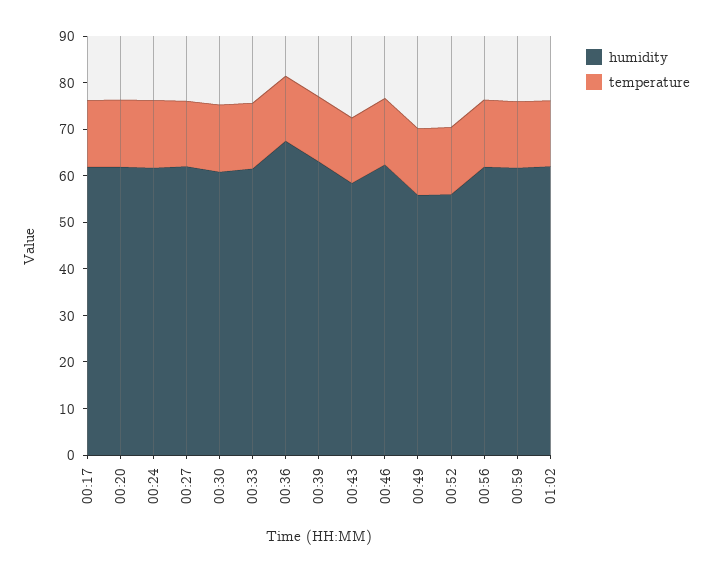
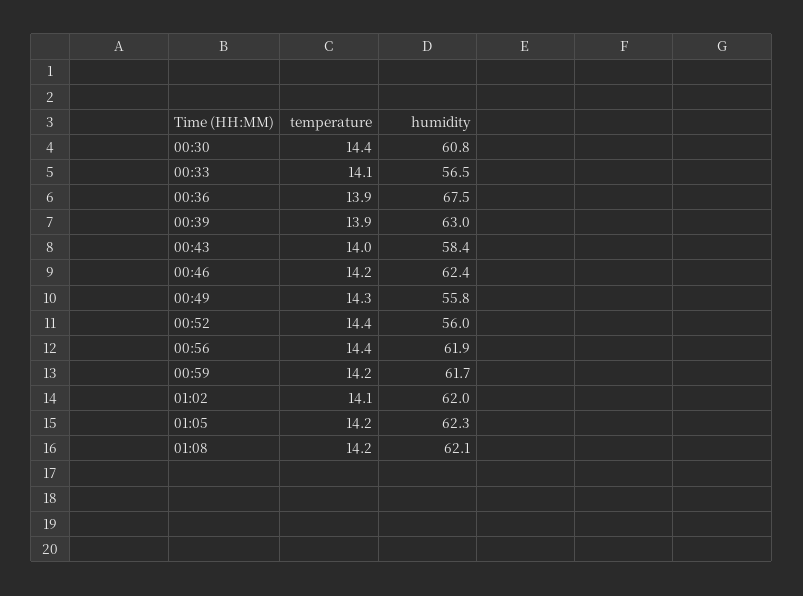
humidity, 00:17: 62 -> none
temperature, 00:17: 14 -> none
humidity, 00:20: 62 -> none
temperature, 00:20: 14 -> none
humidity, 00:24: 62 -> none
temperature, 00:24: 14 -> none
humidity, 00:27: 62 -> none
temperature, 00:27: 14 -> none
humidity, 00:33: 62 -> 56.5
temperature, 01:05: none -> 14.2
humidity, 01:05: none -> 62.3
temperature, 01:08: none -> 14.2
humidity, 01:08: none -> 62.1

